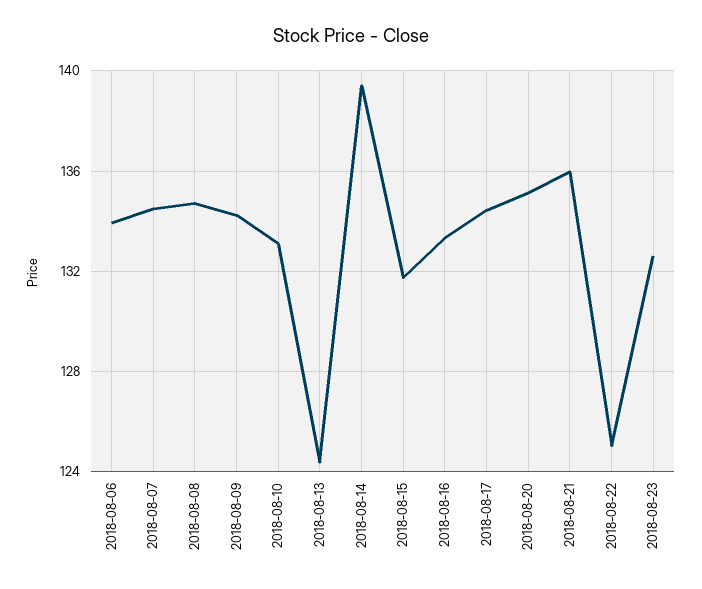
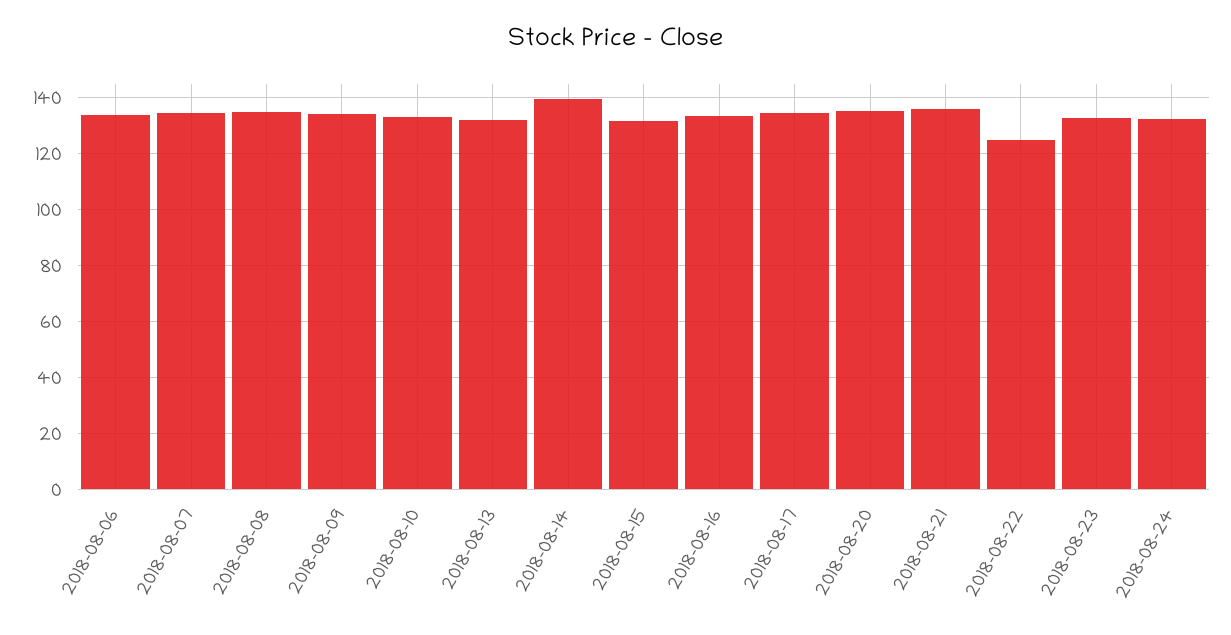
2018-08-13: 124.5 -> 132.5
2018-08-24: none -> 132.5

